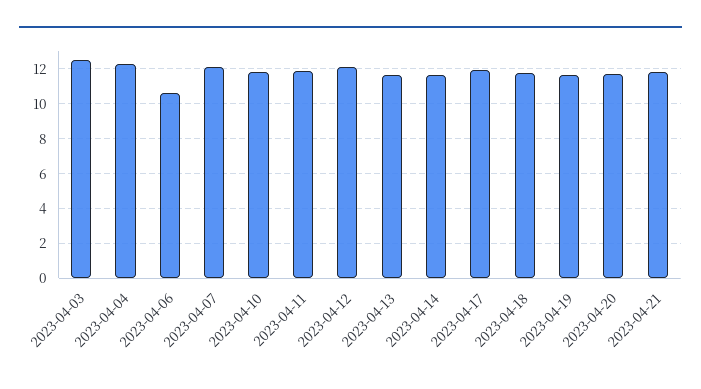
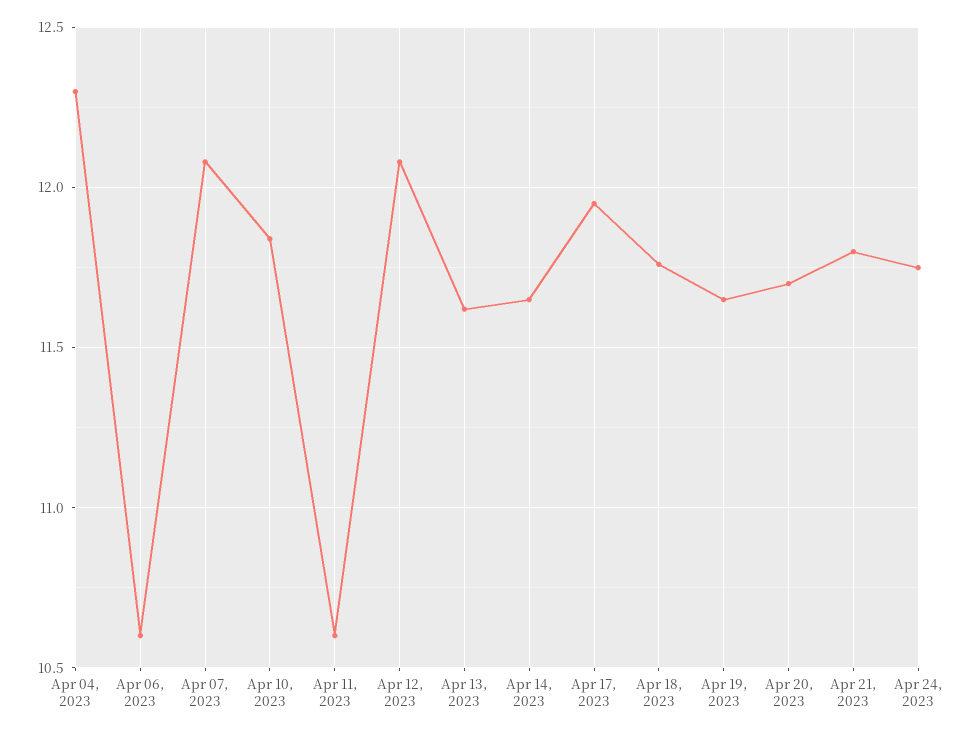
2023-04-03: 12.5 -> none
2023-04-11: 12 -> 10.6
Apr 24, 2023: none -> 11.75

